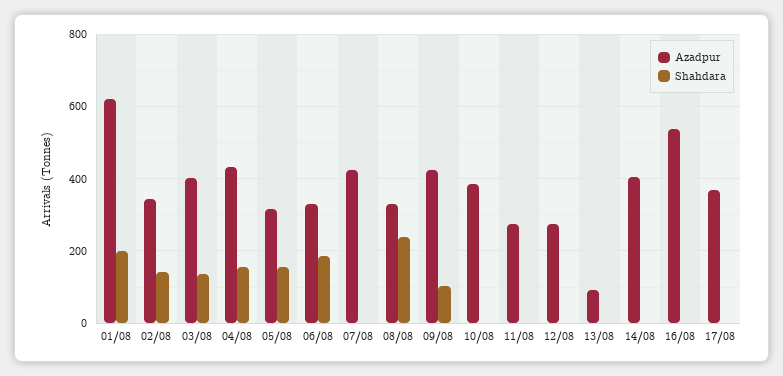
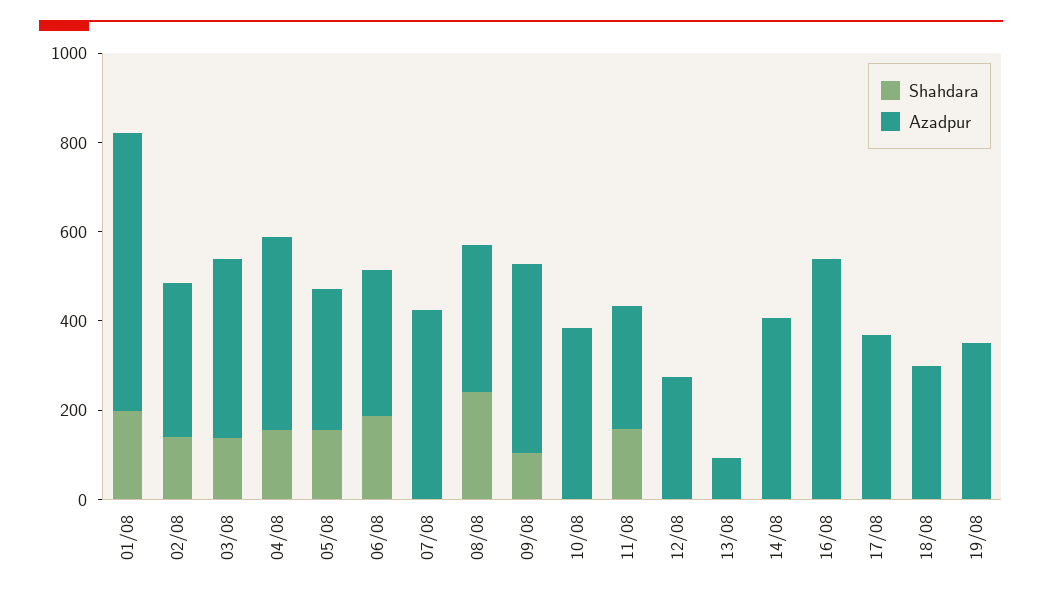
Shahdara, 11/08: 0 -> 150
Shahdara, 18/08: none -> 0
Azadpur, 18/08: none -> 300
Shahdara, 19/08: none -> 0
Azadpur, 19/08: none -> 350

